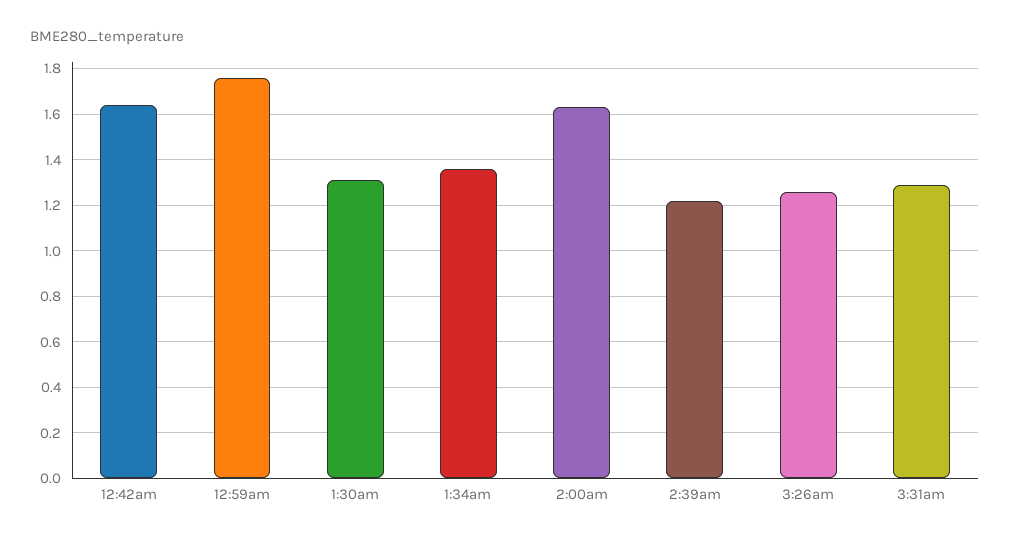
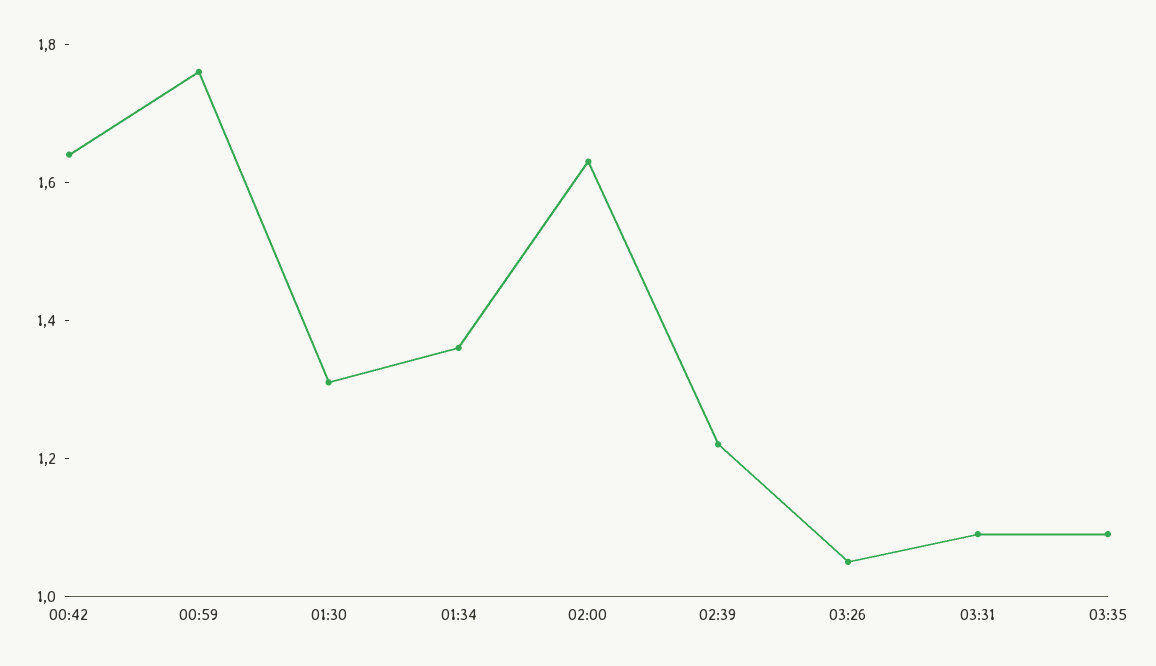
3:26am: 1.25 -> 1.05
3:31am: 1.3 -> 1.1
03:35: none -> 1.1

